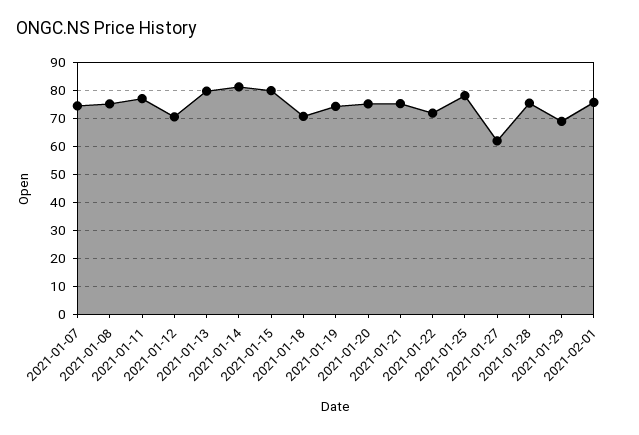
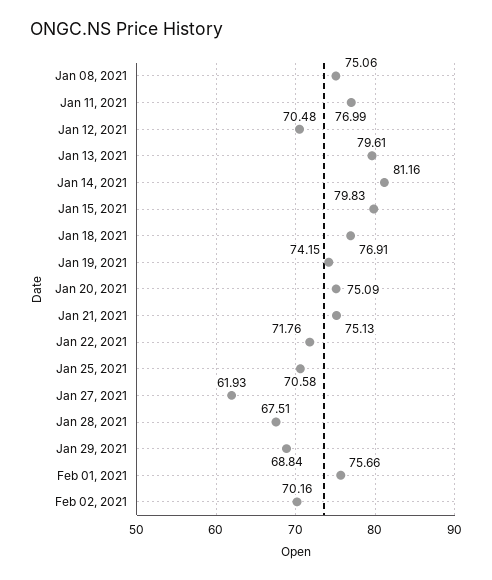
2021-01-07: 75 -> none
2021-01-18: 70 -> 76.91
2021-01-25: 77.5 -> 70.58
2021-01-28: 75 -> 67.51
Feb 02, 2021: none -> 70.16

